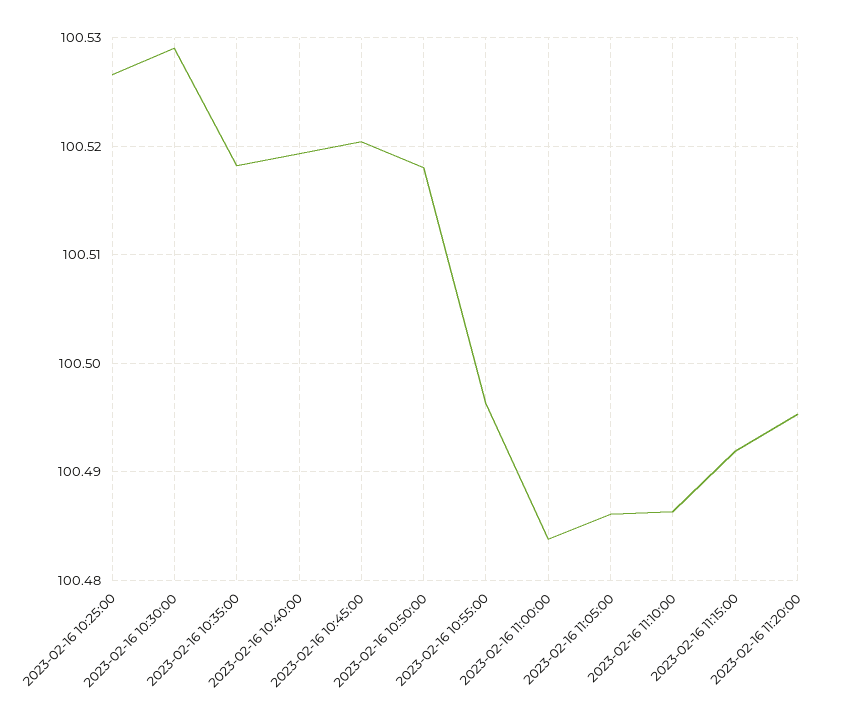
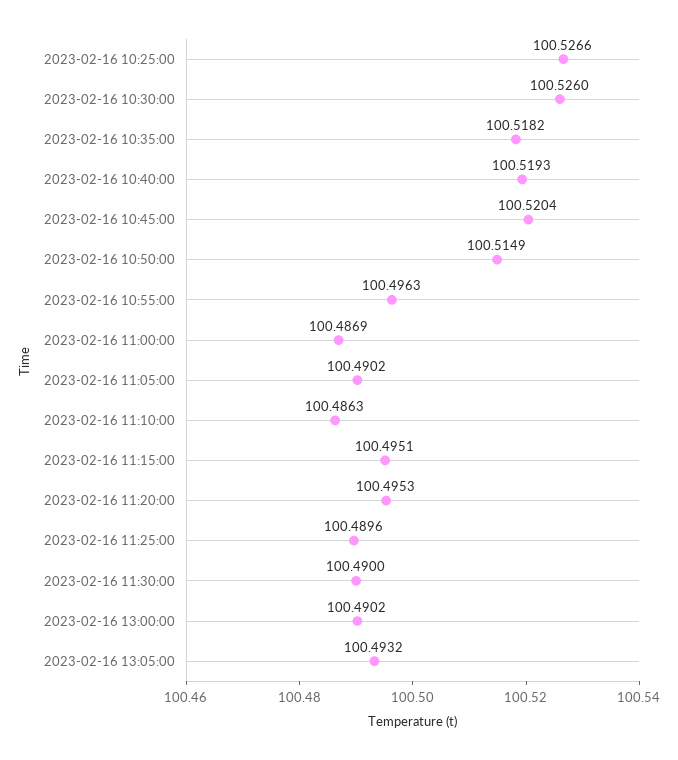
2023-02-16 10:30:00: 100.529 -> 100.526
2023-02-16 10:50:00: 100.518 -> 100.5149
2023-02-16 11:00:00: 100.484 -> 100.4869
2023-02-16 11:05:00: 100.486 -> 100.4902
2023-02-16 11:15:00: 100.492 -> 100.4951
2023-02-16 11:25:00: none -> 100.4896
2023-02-16 11:30:00: none -> 100.49
2023-02-16 13:00:00: none -> 100.4902
2023-02-16 13:05:00: none -> 100.4932

